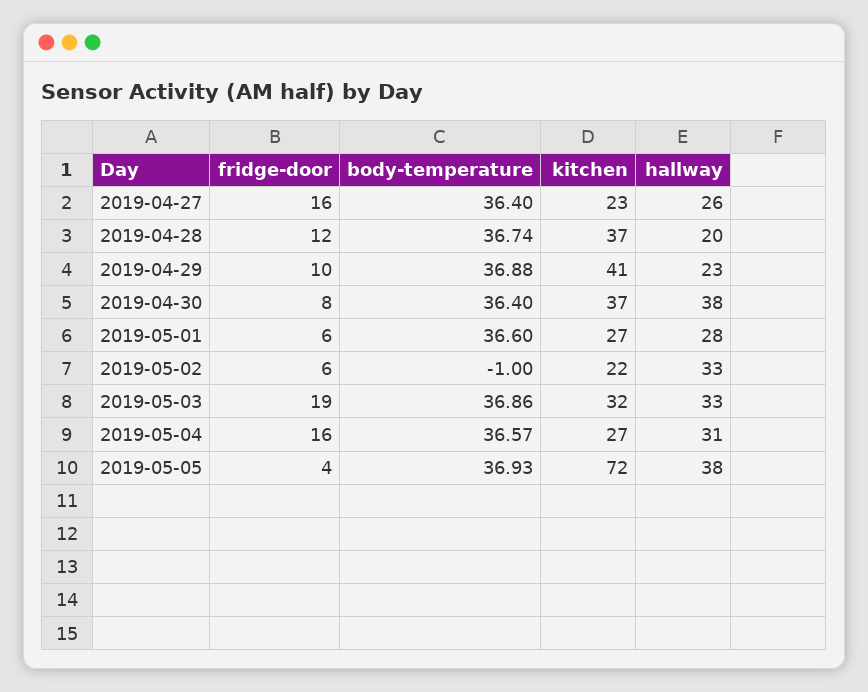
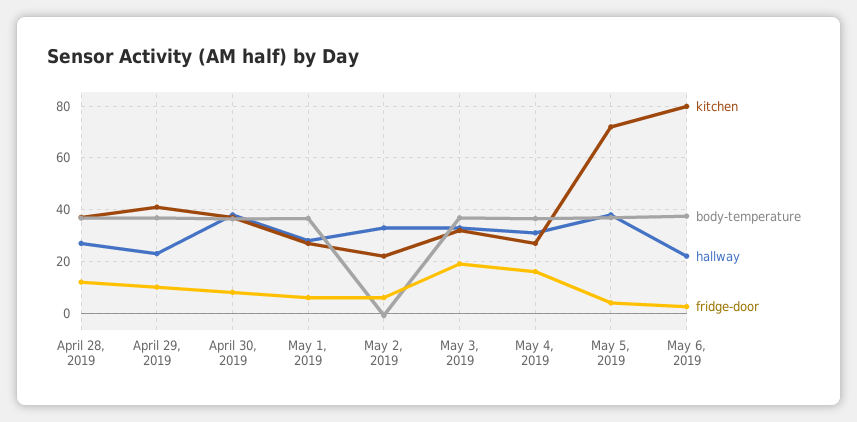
fridge-door, 2019-04-27: 16 -> none
body-temperature, 2019-04-27: 36.4 -> none
kitchen, 2019-04-27: 23 -> none
hallway, 2019-04-27: 26 -> none
hallway, 2019-04-28: 20 -> 27.5
kitchen, May 6, 2019: none -> 80
body-temperature, May 6, 2019: none -> 37.5
hallway, May 6, 2019: none -> 22.5
fridge-door, May 6, 2019: none -> 2.5

